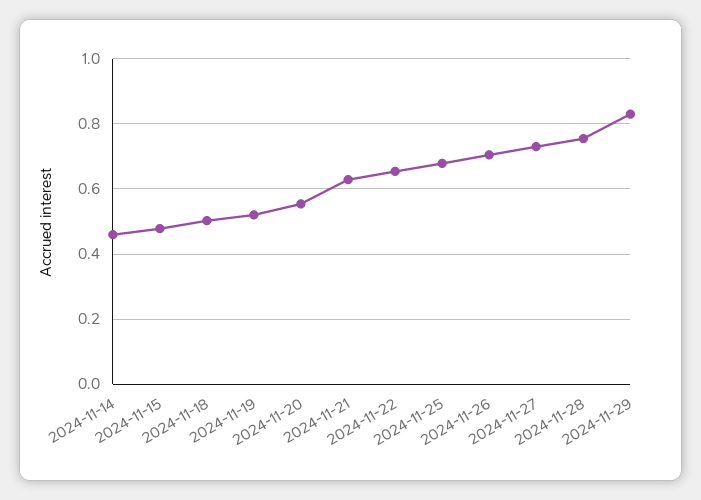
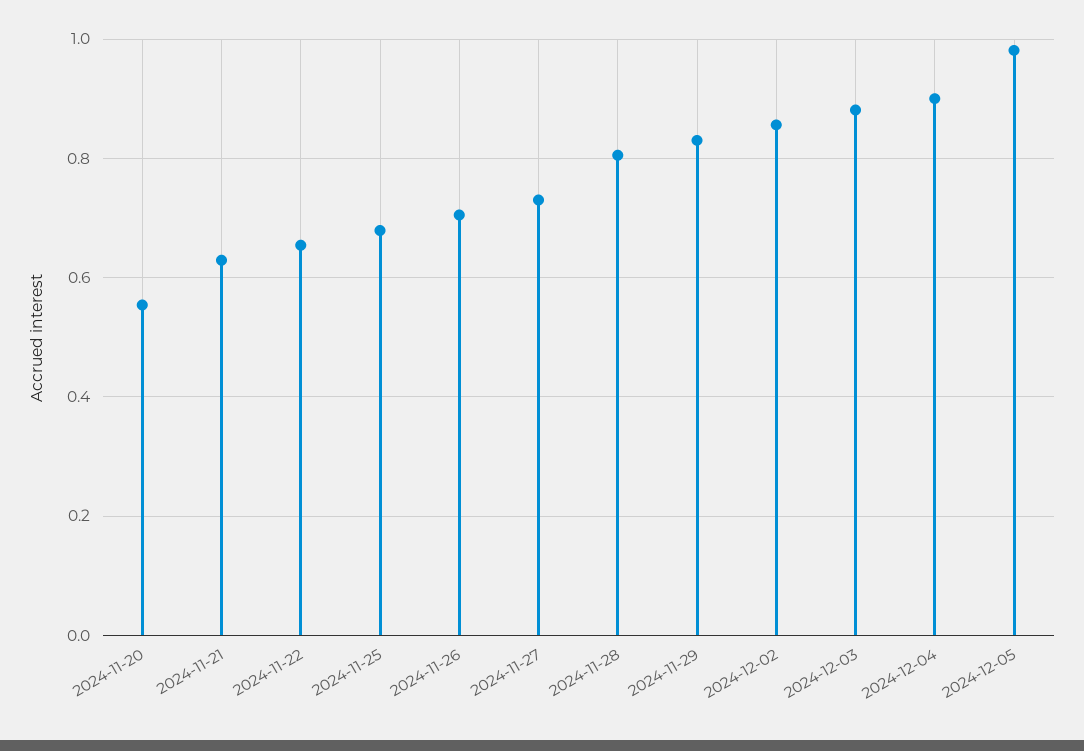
2024-11-14: 0.46 -> none
2024-11-15: 0.48 -> none
2024-11-18: 0.5 -> none
2024-11-19: 0.52 -> none
2024-11-28: 0.76 -> 0.8
2024-12-02: none -> 0.86
2024-12-03: none -> 0.88
2024-12-04: none -> 0.9
2024-12-05: none -> 0.98

